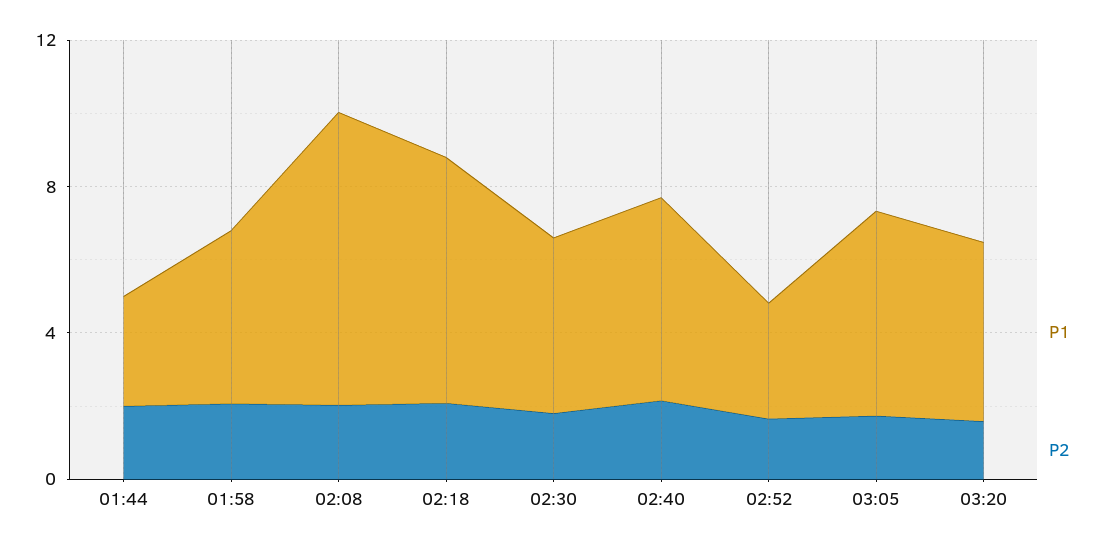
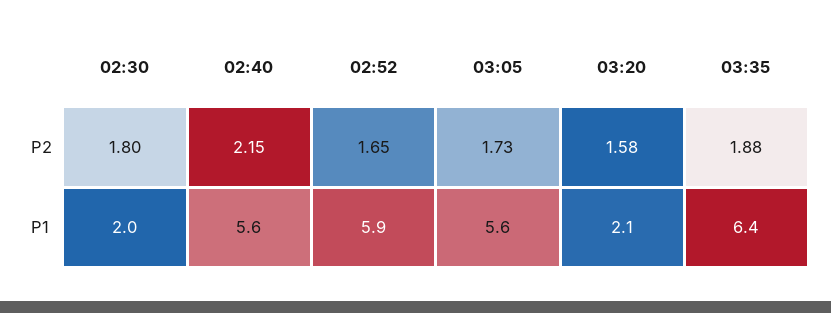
P1, 01:44: 3 -> none
P2, 01:44: 2 -> none
P1, 01:58: 5 -> none
P2, 01:58: 2 -> none
P1, 02:08: 8 -> none
P2, 02:08: 2 -> none
P1, 02:18: 7 -> none
P2, 02:18: 2 -> none
P1, 02:30: 5 -> 2
P1, 02:52: 3 -> 5.9
P1, 03:20: 5 -> 2.1
P2, 03:35: none -> 1.88
P1, 03:35: none -> 6.4

